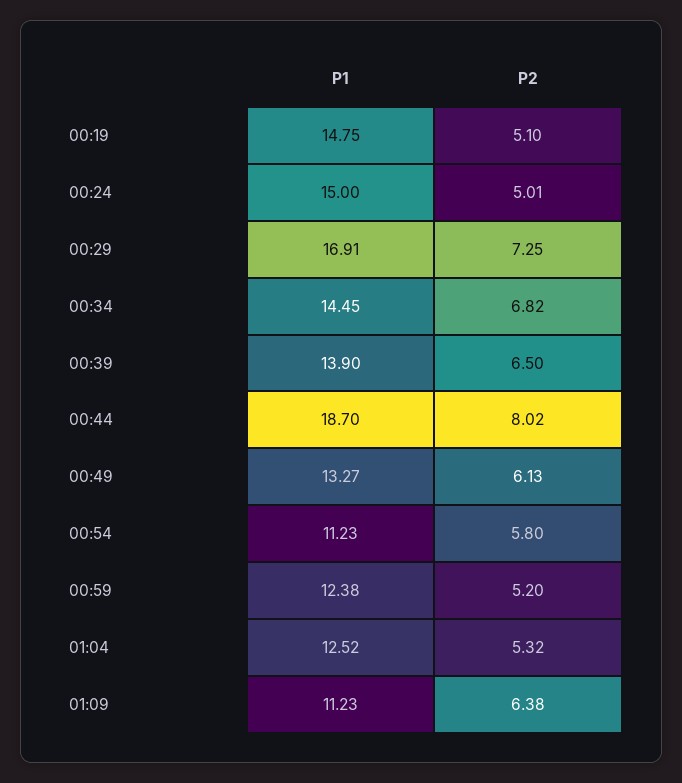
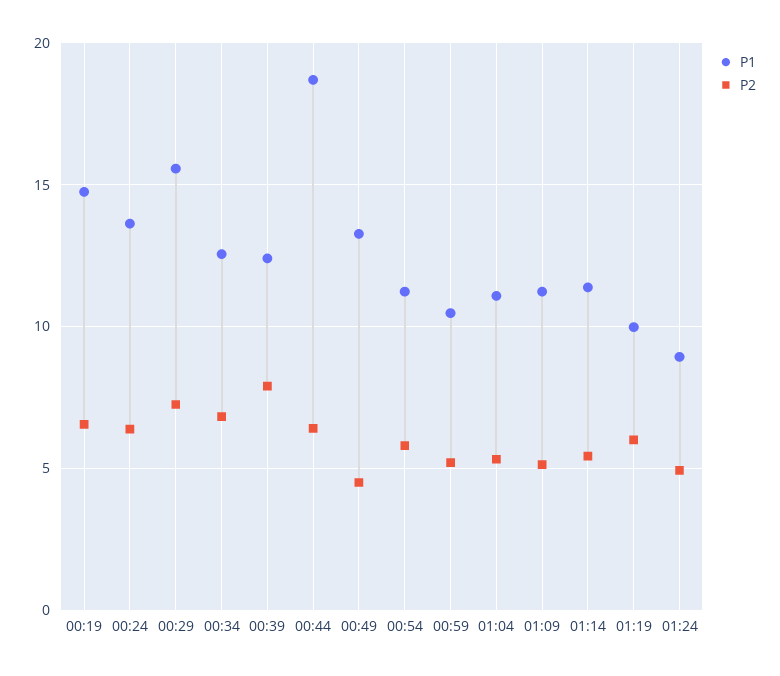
P2, 00:19: 5.1 -> 6.5
P1, 00:24: 15 -> 13.5
P2, 00:24: 5.01 -> 6.5
P1, 00:29: 16.91 -> 15.5
P1, 00:34: 14.45 -> 12.5
P1, 00:39: 13.9 -> 12.5
P2, 00:39: 6.5 -> 8
P2, 00:44: 8.02 -> 6.5
P2, 00:49: 6.13 -> 4.5
P1, 00:59: 12.38 -> 10.5
P1, 01:04: 12.52 -> 11
P2, 01:09: 6.38 -> 5
P1, 01:14: none -> 11.5
P2, 01:14: none -> 5.5
P1, 01:19: none -> 10
P2, 01:19: none -> 6
P1, 01:24: none -> 9
P2, 01:24: none -> 5

